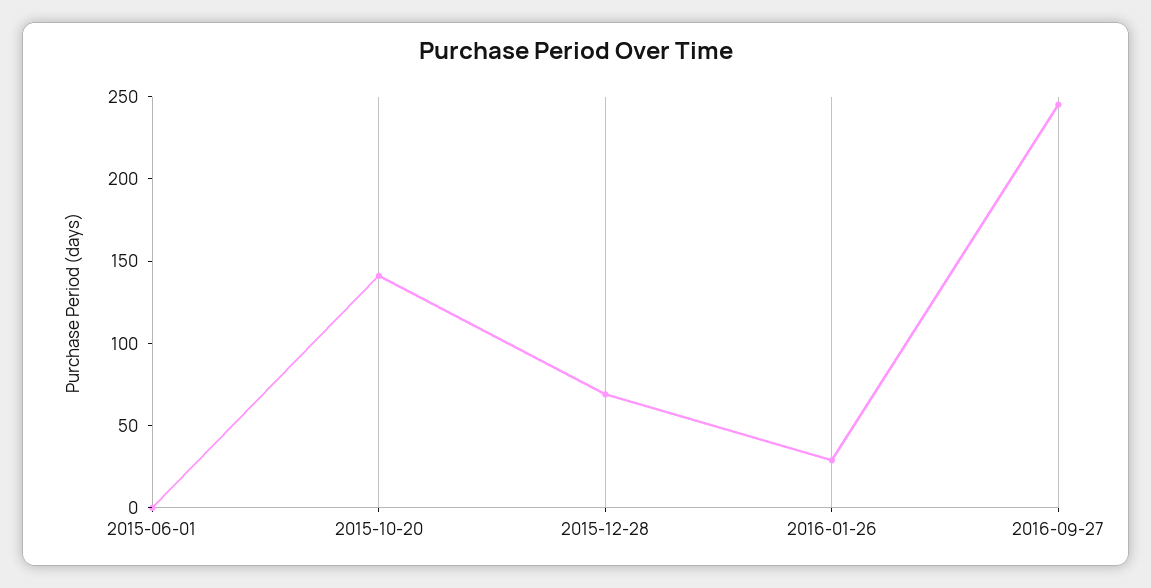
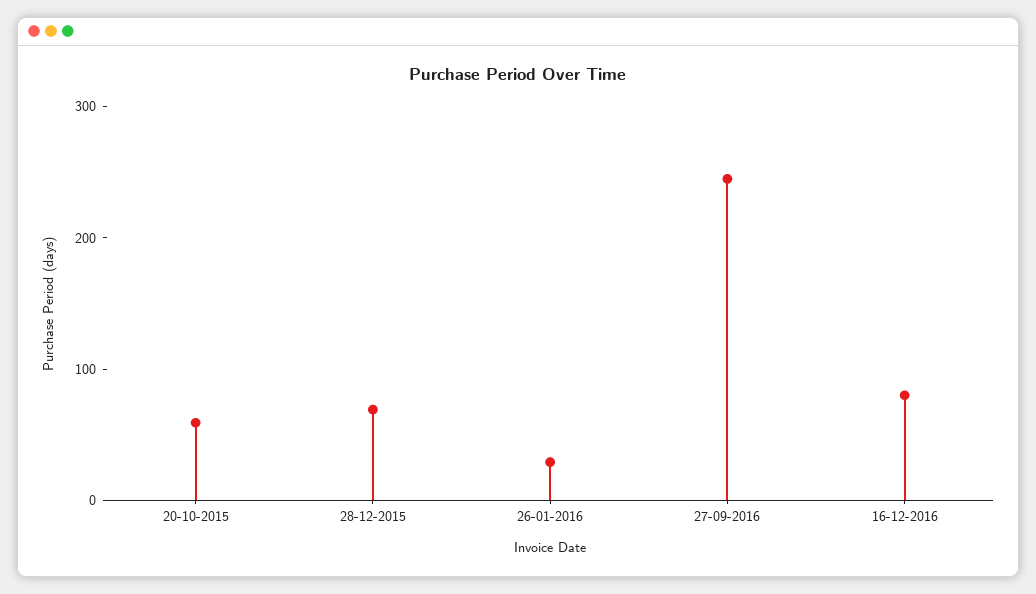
2015-06-01: 0 -> none
2015-10-20: 140 -> 60
16-12-2016: none -> 80

